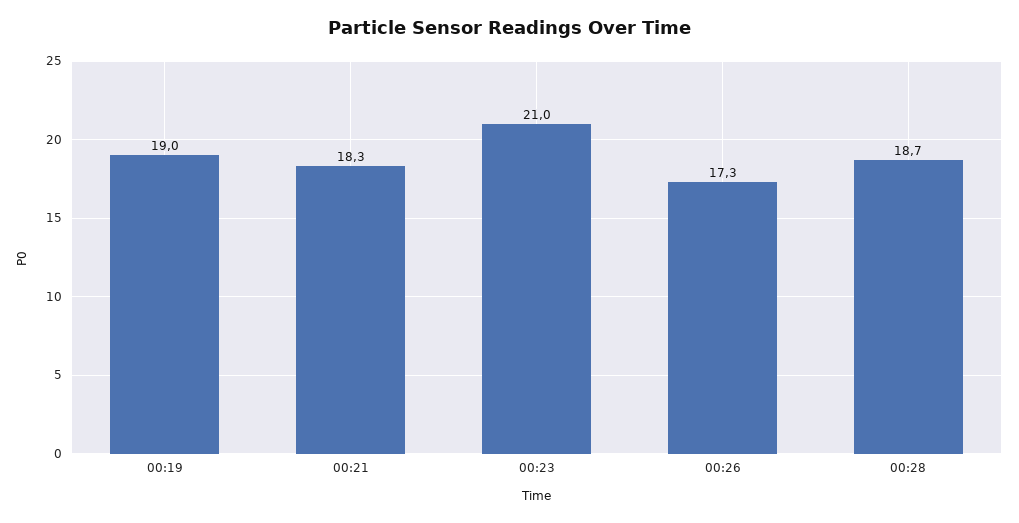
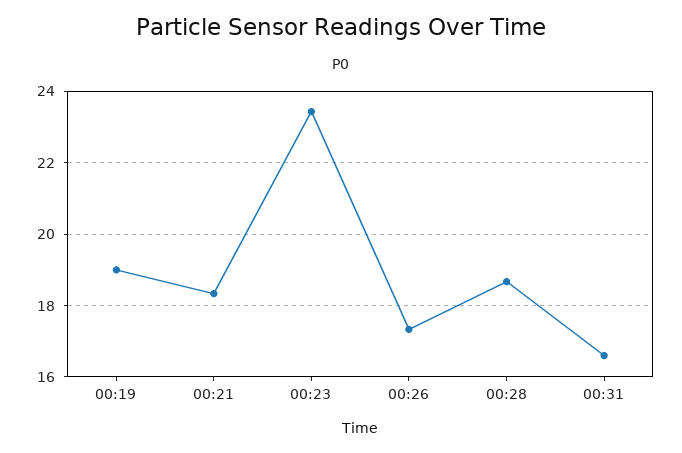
00:23: 21 -> 23.4
00:31: none -> 16.6

